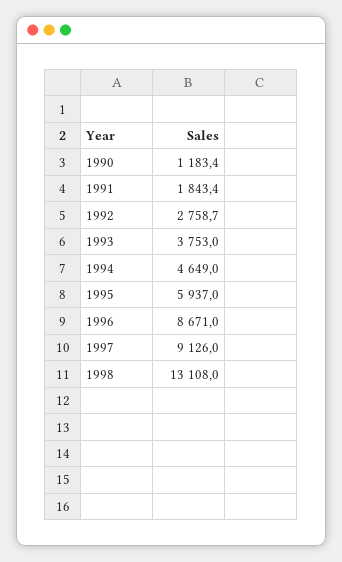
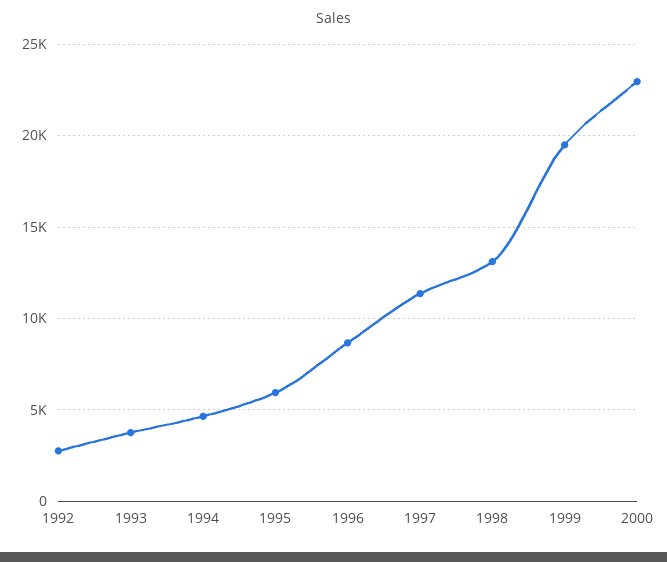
1990: 1183.4 -> none
1991: 1843.4 -> none
1997: 9126 -> 11500
1999: none -> 19500
2000: none -> 23000

